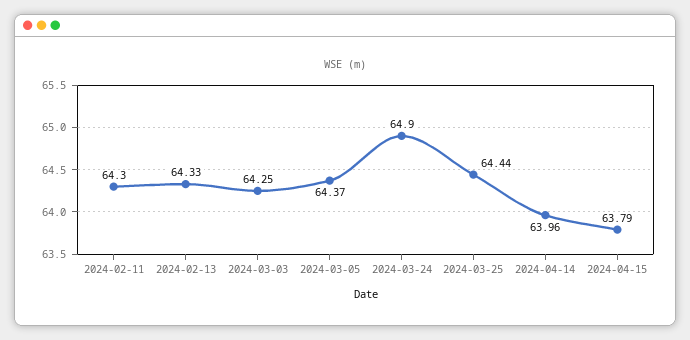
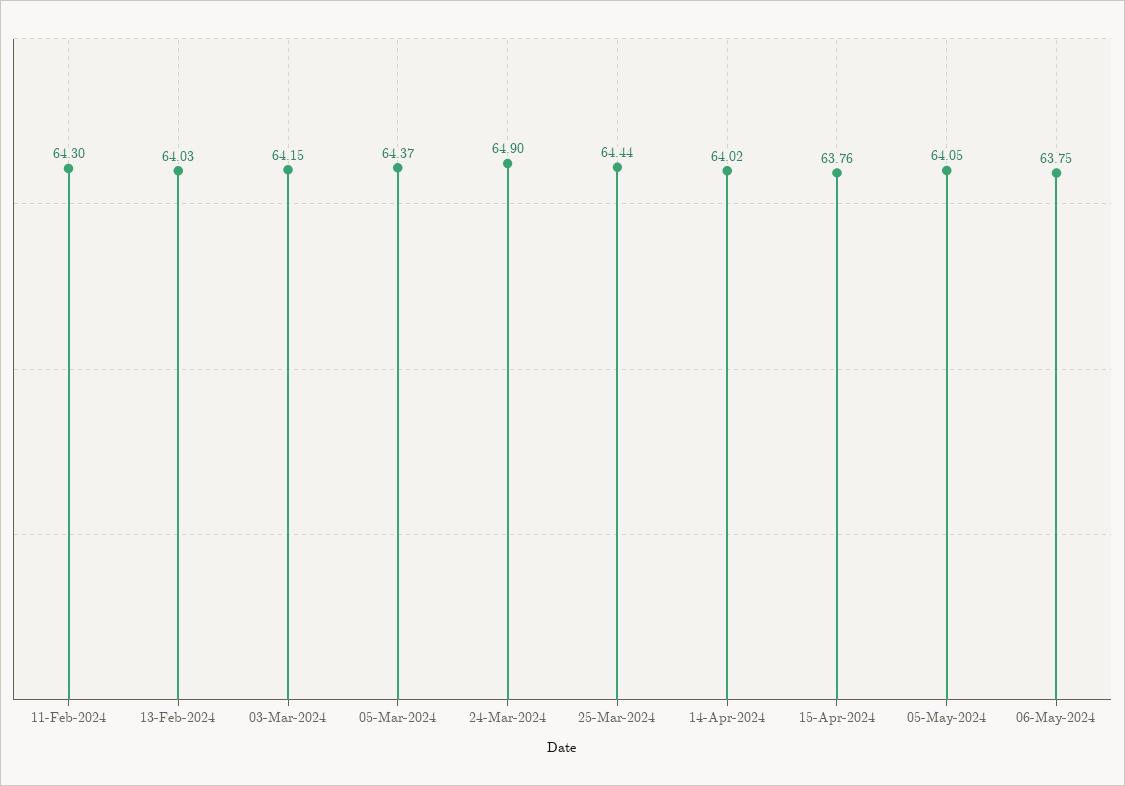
2024-02-13: 64.33 -> 64.03
2024-03-03: 64.25 -> 64.15
2024-04-14: 63.96 -> 64.02
2024-04-15: 63.79 -> 63.76
05-May-2024: none -> 64.05
06-May-2024: none -> 63.75

